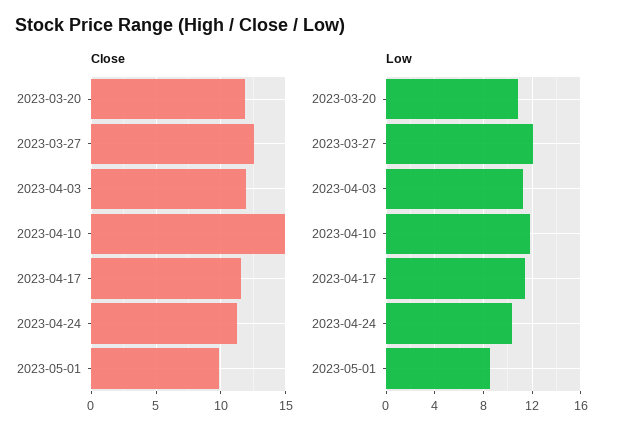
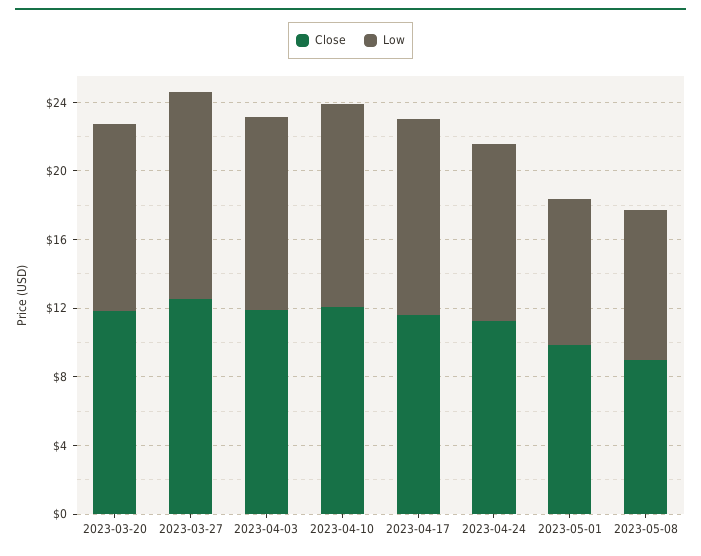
Close, 2023-04-10: 15 -> 12
Close, 2023-05-08: none -> 9
Low, 2023-05-08: none -> 9

